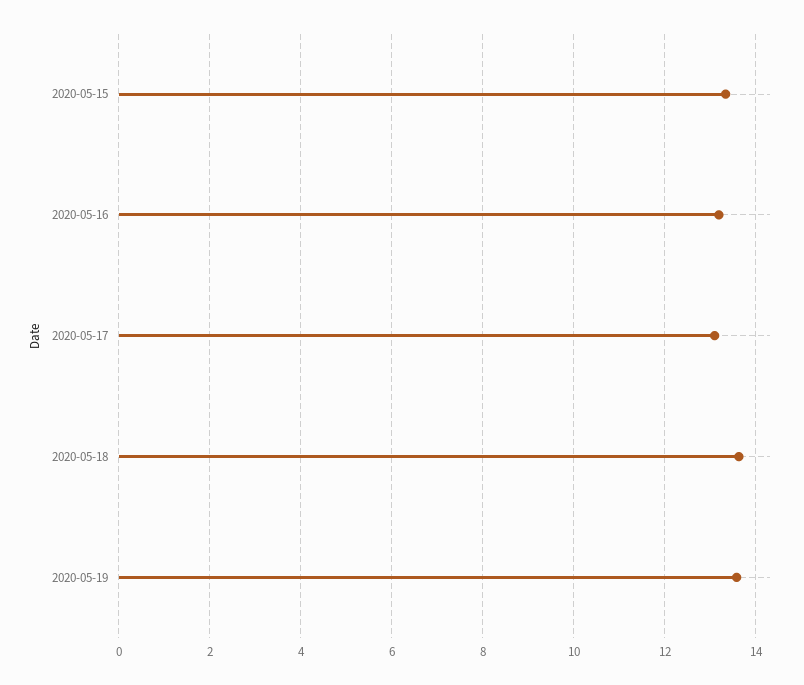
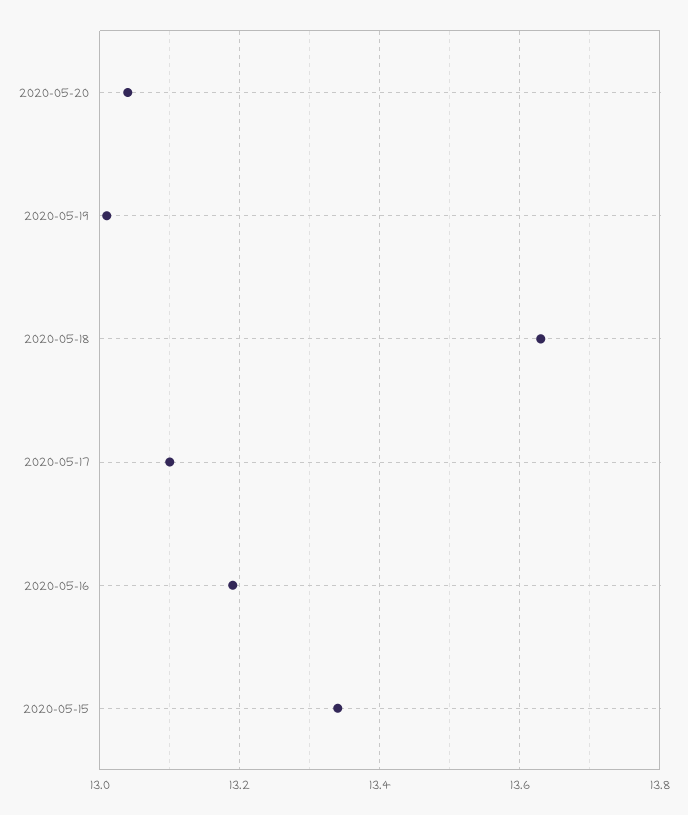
2020-05-19: 13.6 -> 13
2020-05-20: none -> 13.05

